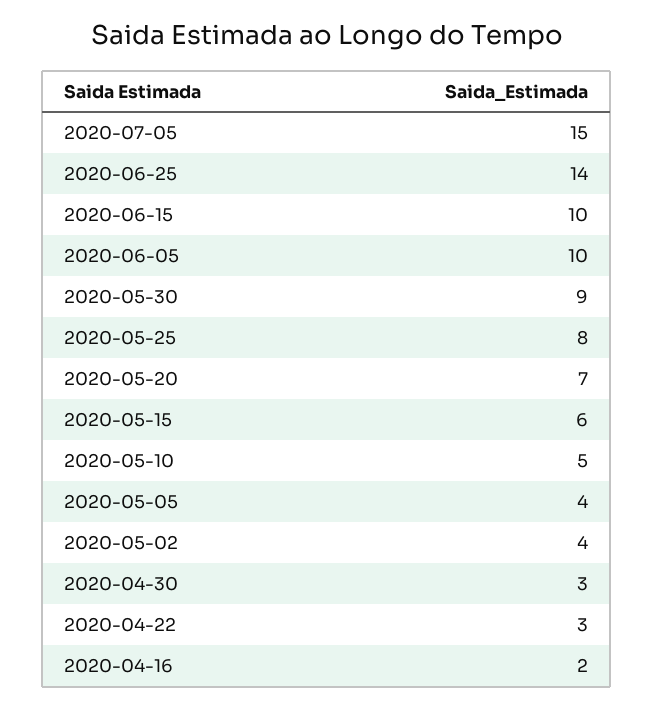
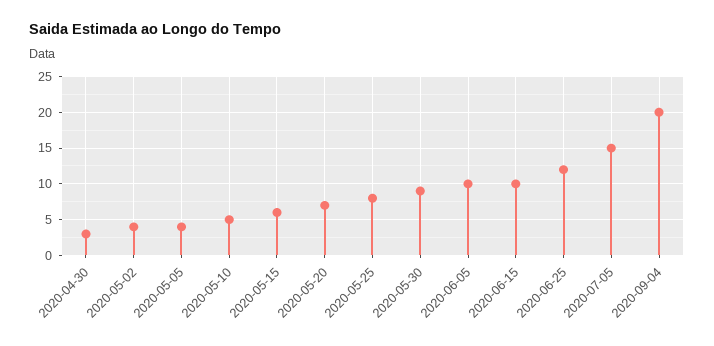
2020-06-25: 14 -> 12
2020-04-22: 3 -> none
2020-04-16: 2 -> none
2020-09-04: none -> 20

